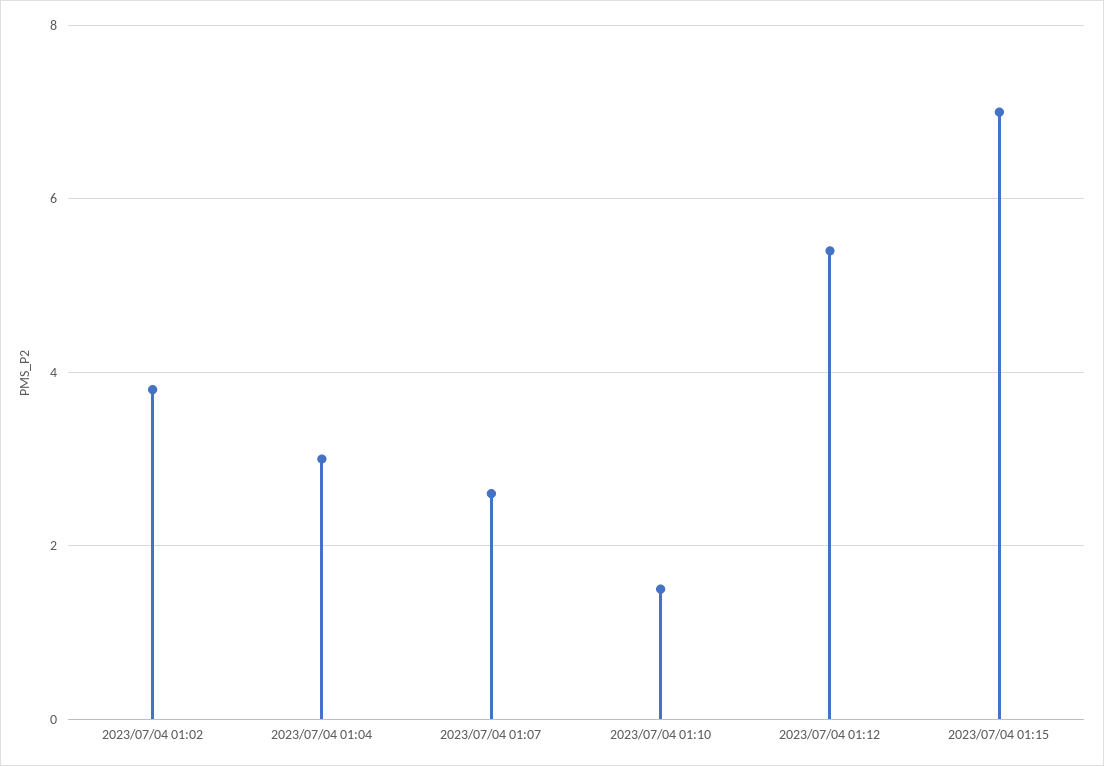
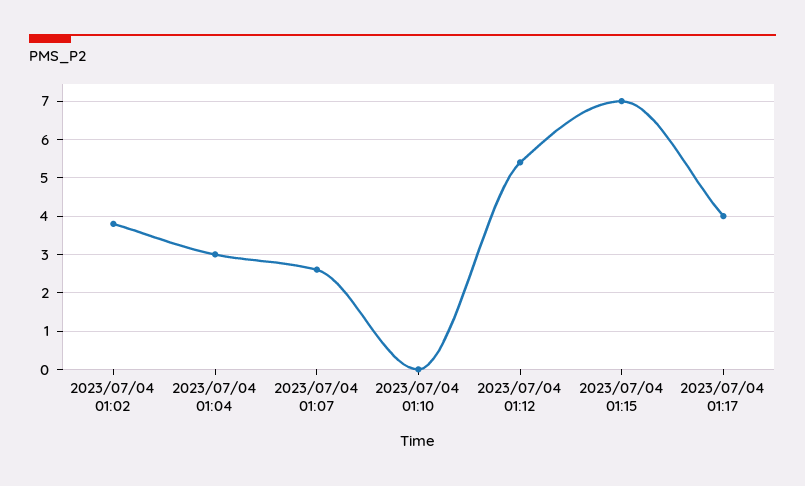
2023/07/04 01:10: 1.5 -> 0
2023/07/04 01:17: none -> 4

